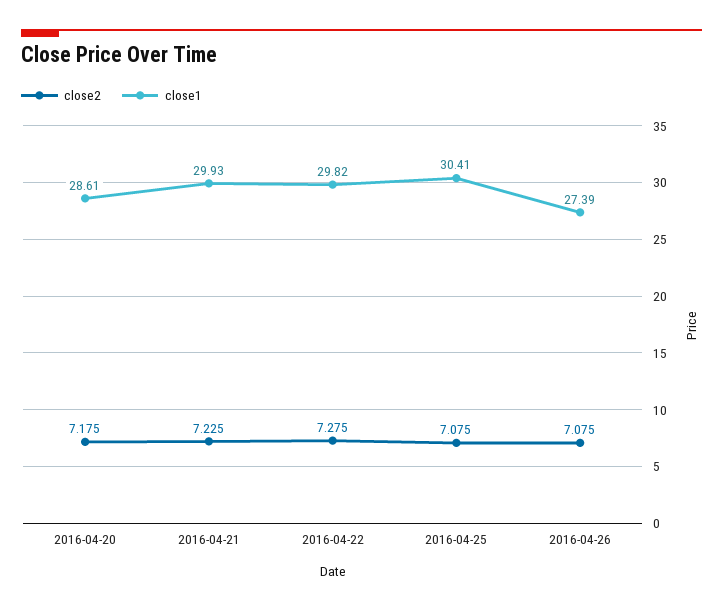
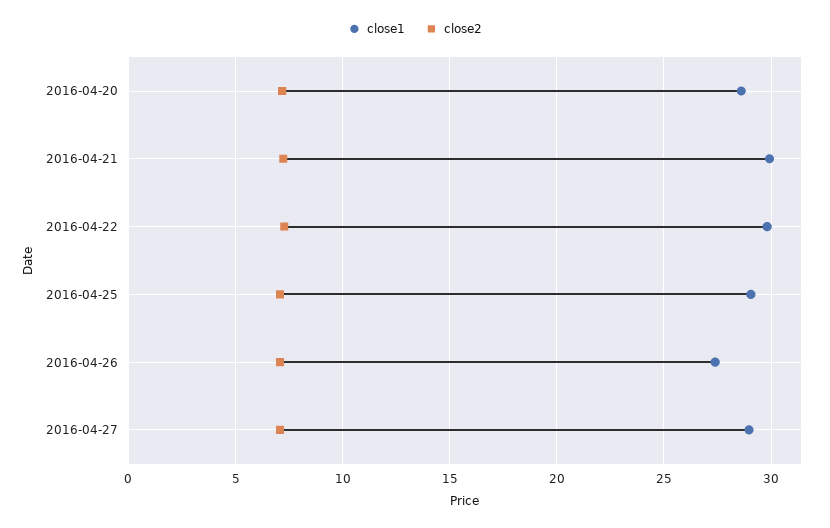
close1, 2016-04-25: 30.41 -> 29
close1, 2016-04-27: none -> 29
close2, 2016-04-27: none -> 7

